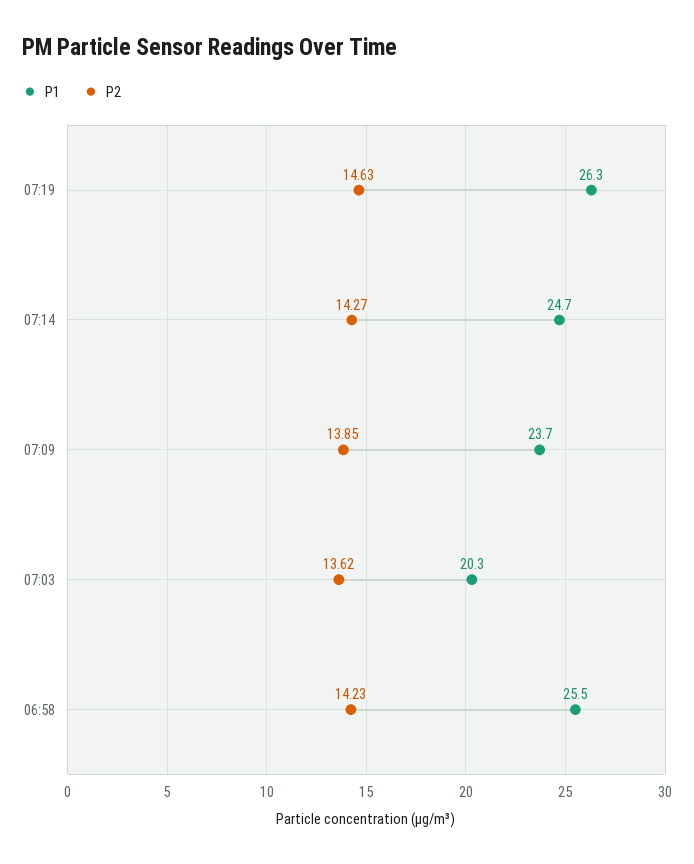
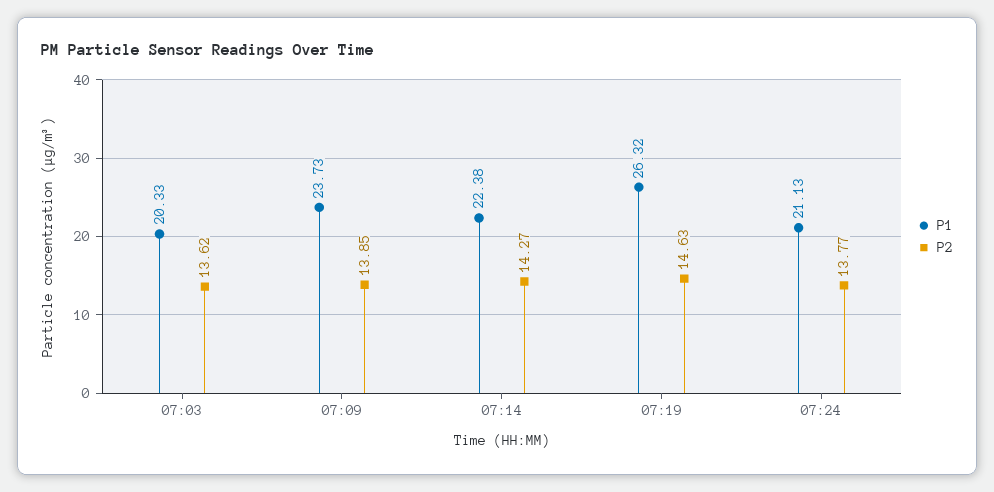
P1, 07:14: 24.7 -> 22.38
P1, 06:58: 25.5 -> none
P2, 06:58: 14.23 -> none
P1, 07:24: none -> 21.13
P2, 07:24: none -> 13.77

